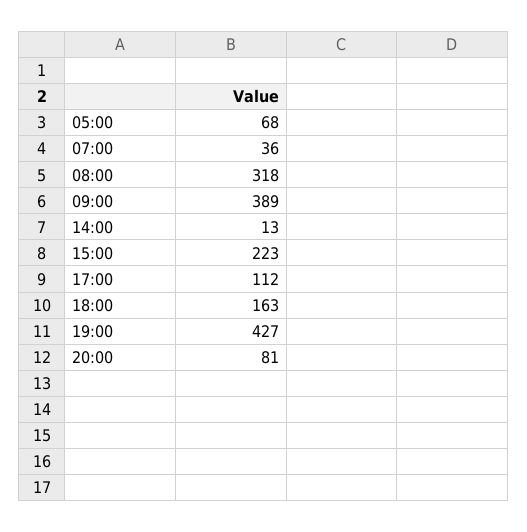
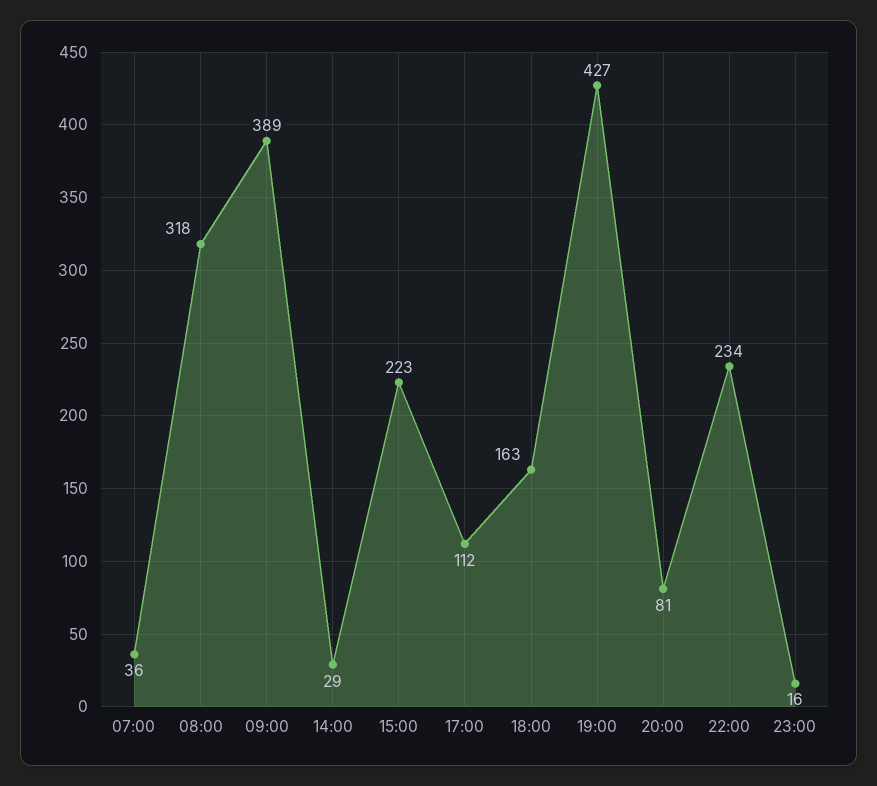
05:00: 68 -> none
14:00: 13 -> 29
22:00: none -> 234
23:00: none -> 16

